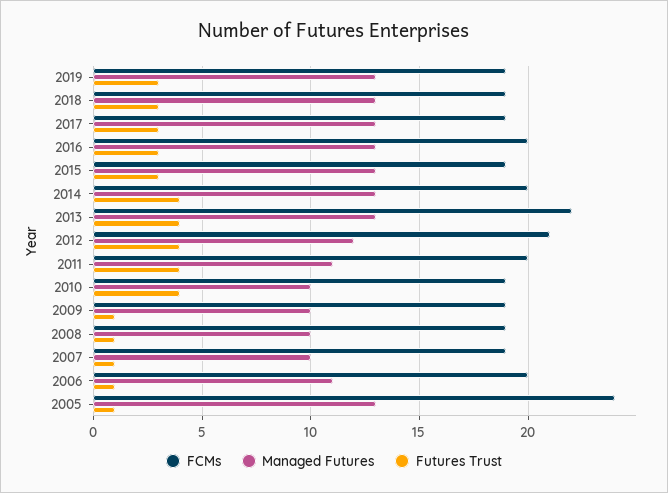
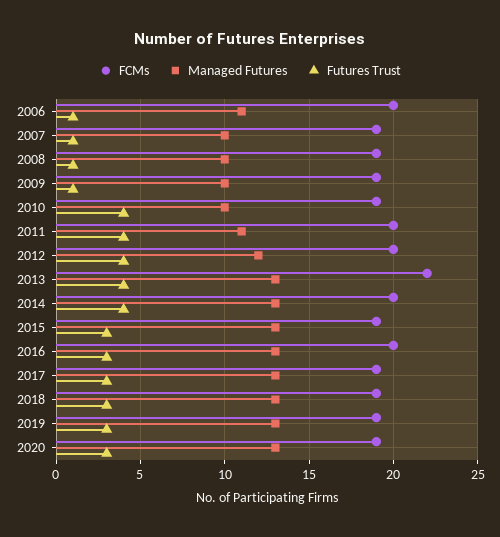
FCMs, 2012: 21 -> 20
FCMs, 2005: 24 -> none
Managed Futures, 2005: 13 -> none
Futures Trust, 2005: 1 -> none
FCMs, 2020: none -> 19
Managed Futures, 2020: none -> 13
Futures Trust, 2020: none -> 3

